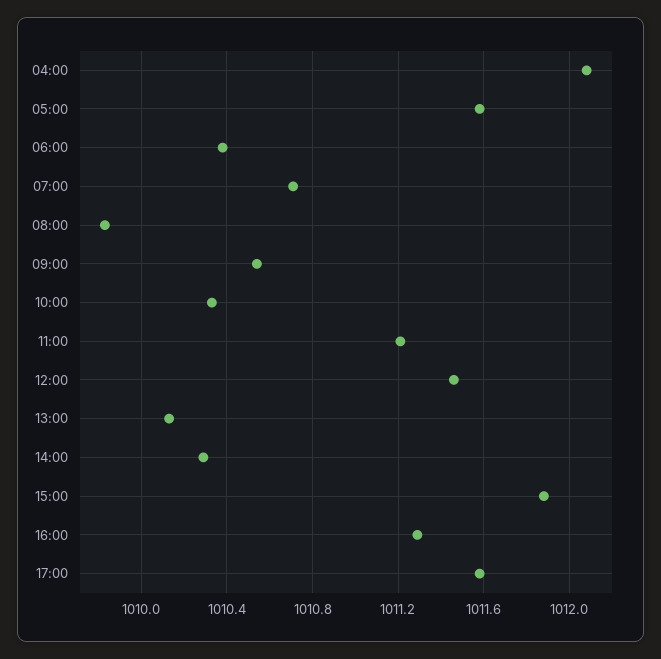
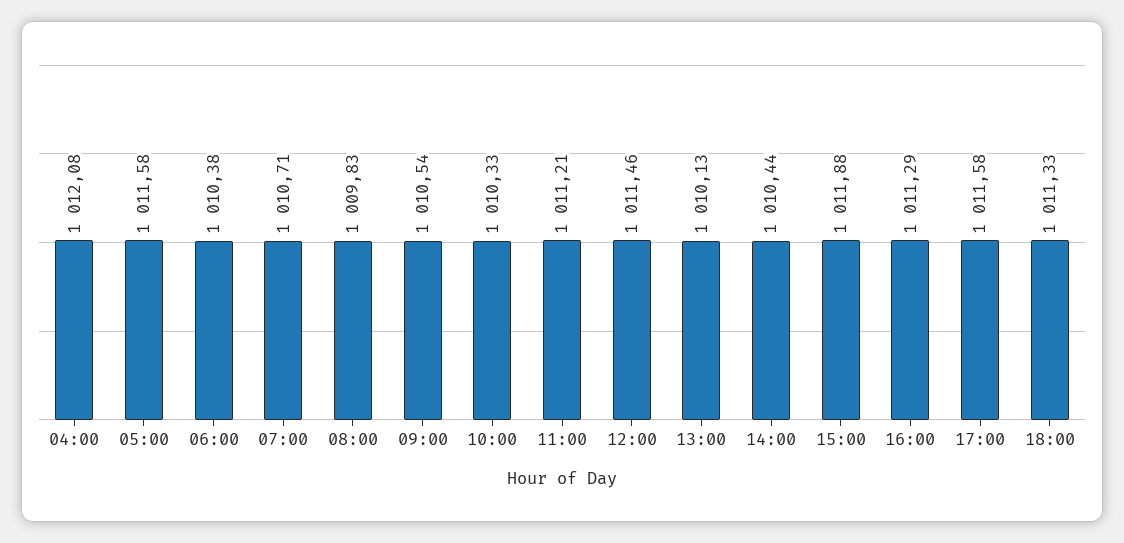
14:00: 1010.3 -> 1010.44
18:00: none -> 1011.33

